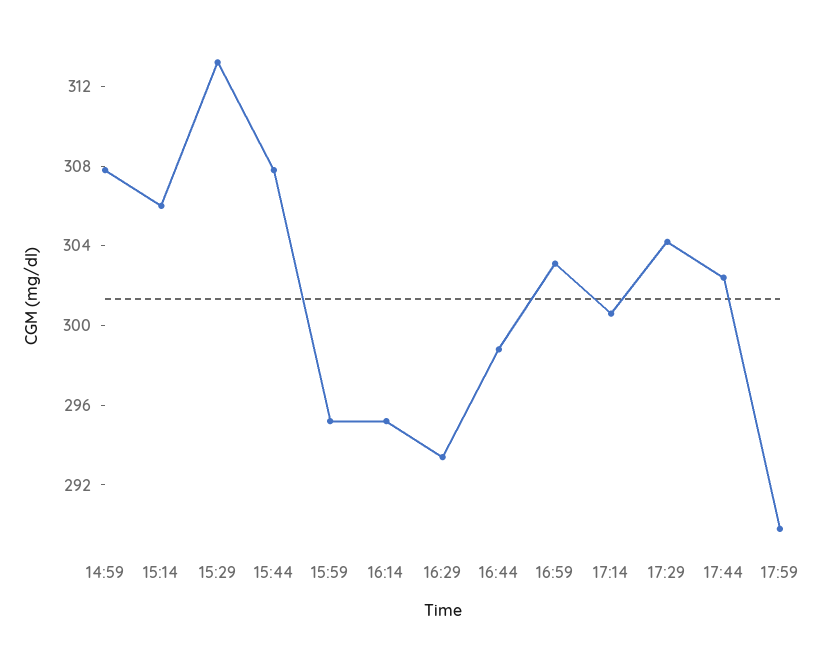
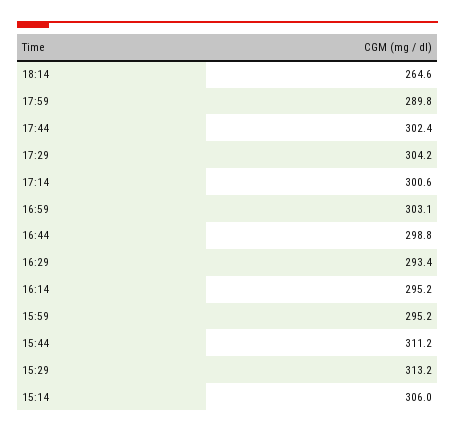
14:59: 308 -> none
15:44: 308 -> 311.2
18:14: none -> 264.6

